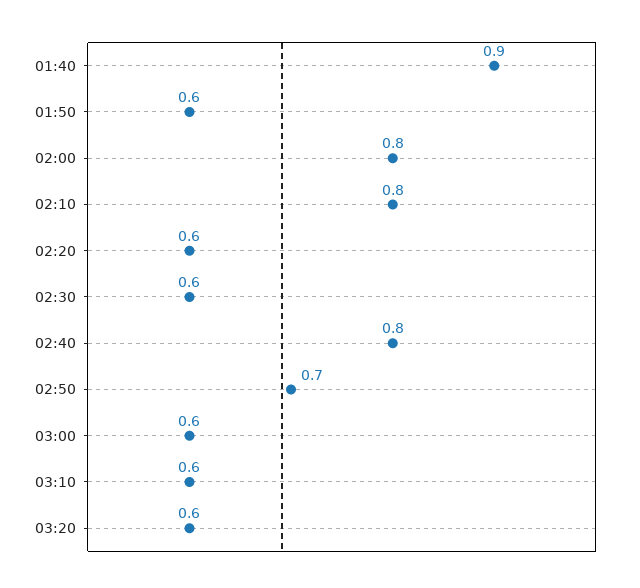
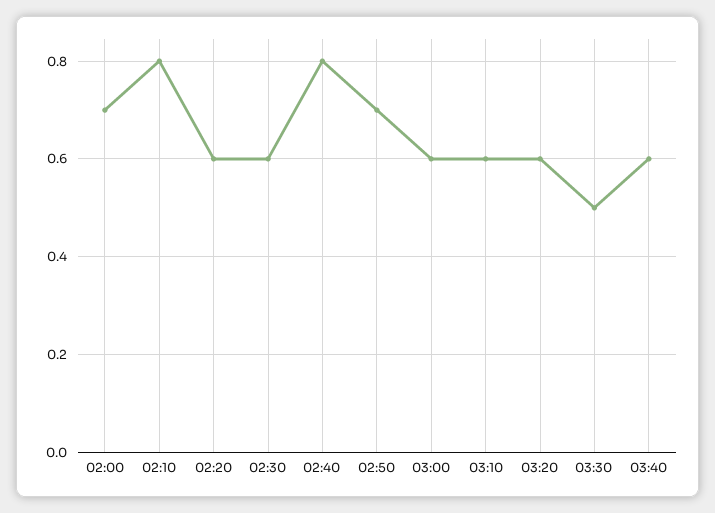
01:40: 0.9 -> none
01:50: 0.6 -> none
02:00: 0.8 -> 0.7
03:30: none -> 0.5
03:40: none -> 0.6

